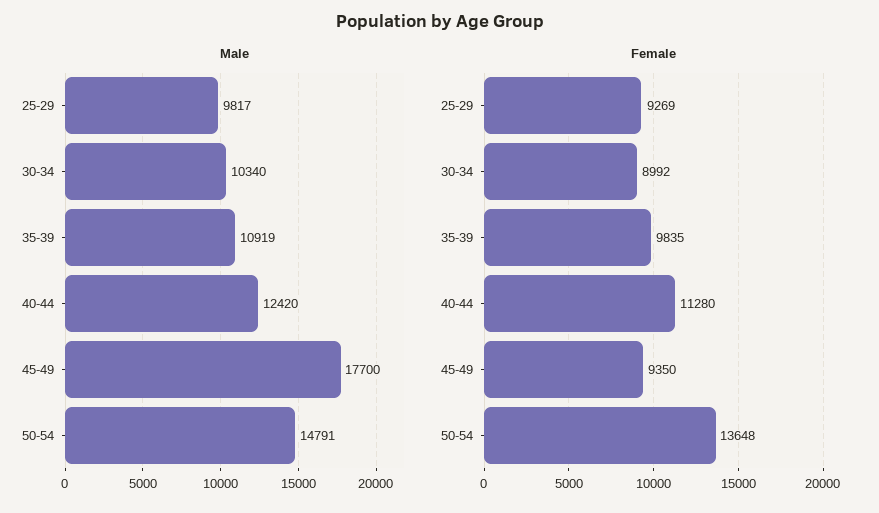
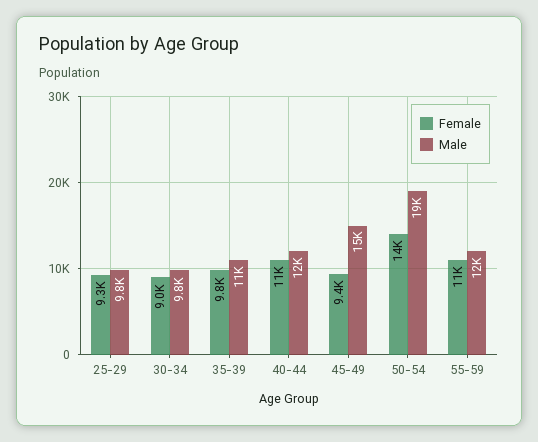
Male, 30-34: 10340 -> 9800
Male, 45-49: 17700 -> 15000
Male, 50-54: 14791 -> 19000
Female, 55-59: none -> 11000
Male, 55-59: none -> 12000

